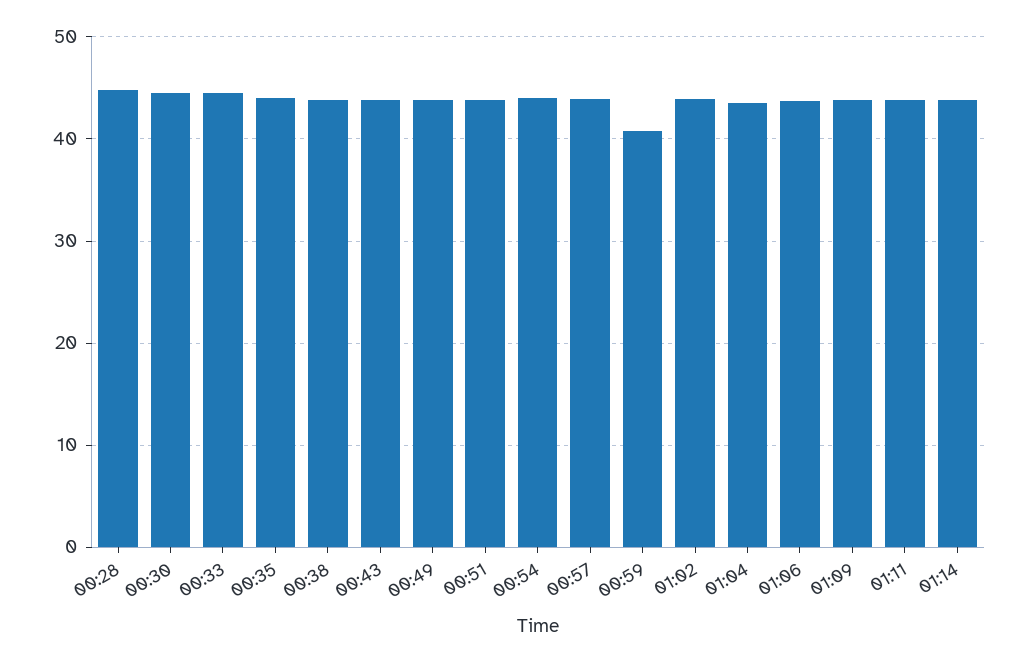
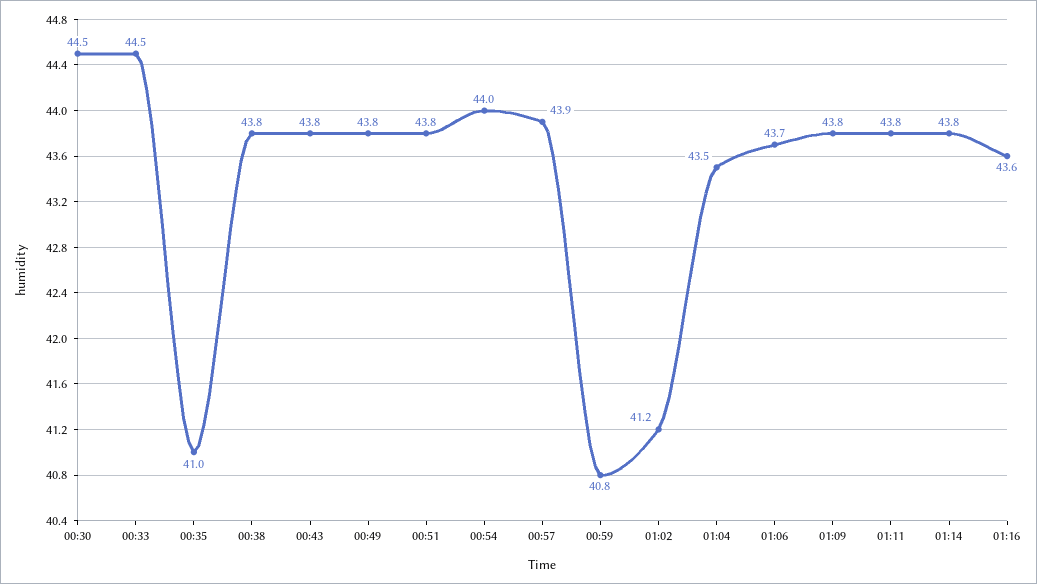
00:28: 45 -> none
00:35: 44 -> 41
01:02: 44 -> 41.2
01:16: none -> 43.6

